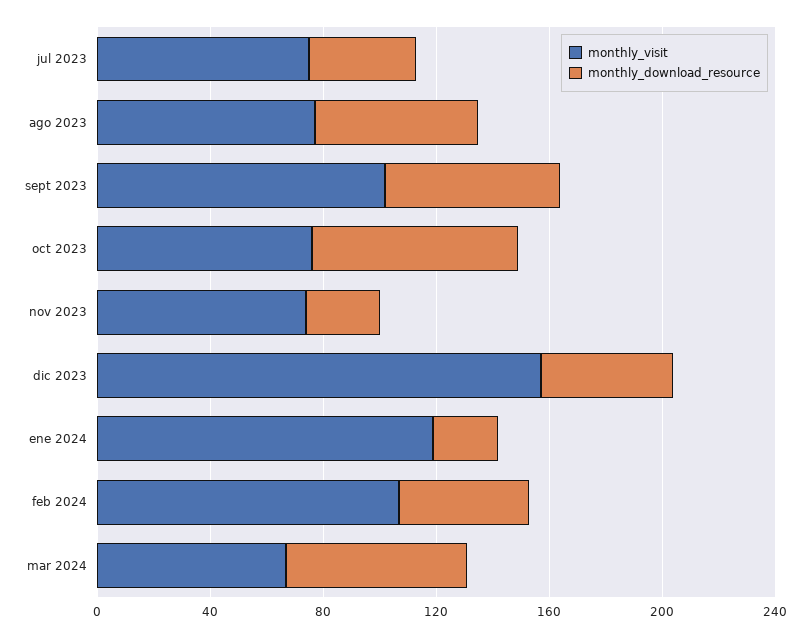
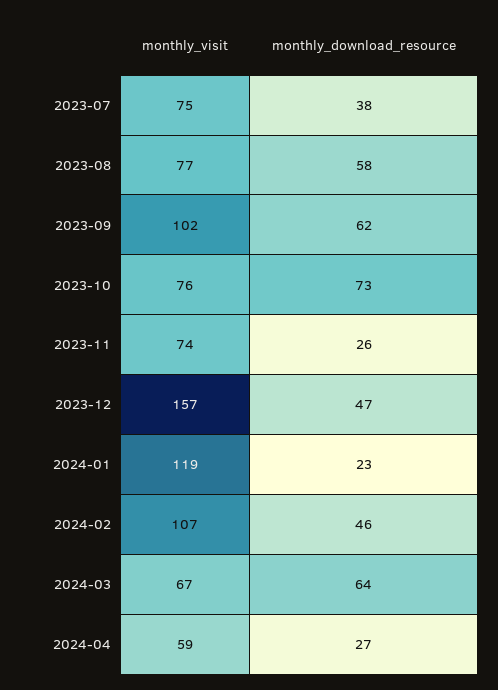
monthly_visit, 2024-04: none -> 59
monthly_download_resource, 2024-04: none -> 27

